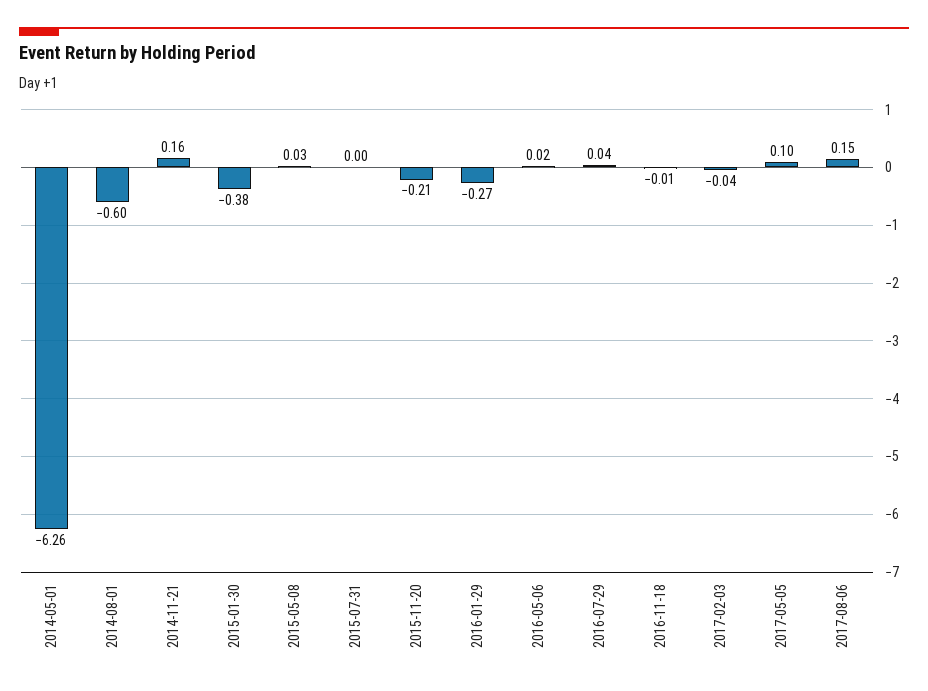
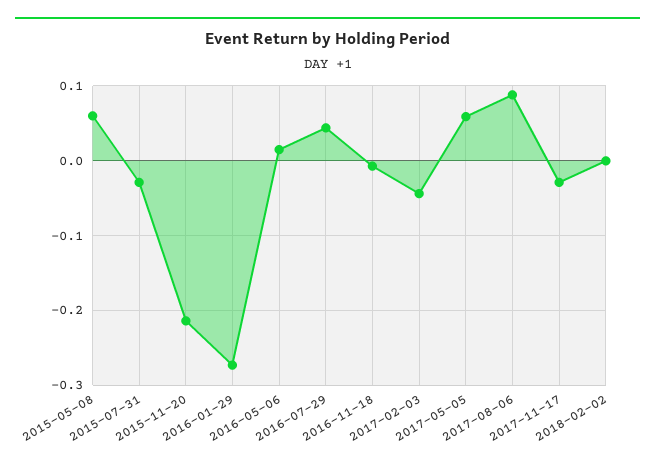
2014-05-01: -6.26 -> none
2014-08-01: -0.6 -> none
2014-11-21: 0.16 -> none
2015-01-30: -0.38 -> none
2015-05-08: 0.03 -> 0.06
2015-07-31: 0 -> -0.03
2017-05-05: 0.1 -> 0.06
2017-08-06: 0.15 -> 0.09
2017-11-17: none -> -0.03
2018-02-02: none -> 0

